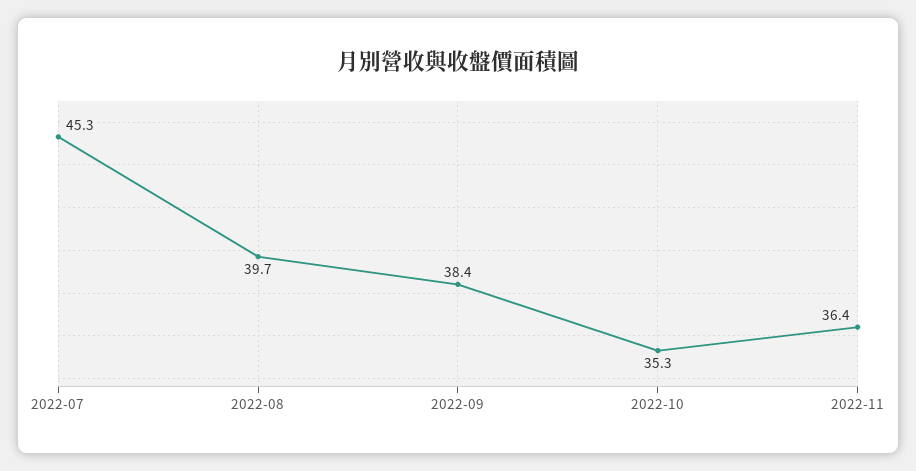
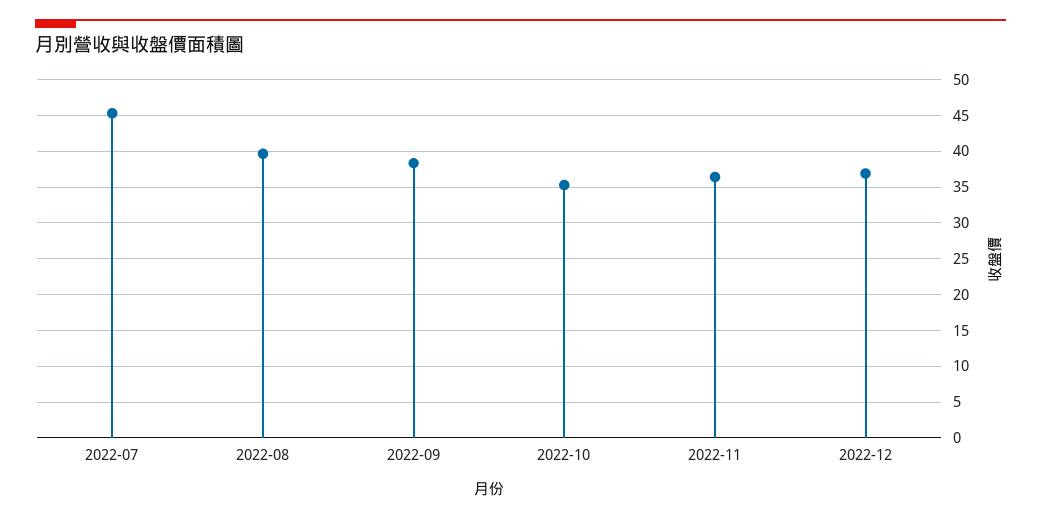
2022-12: none -> 37

